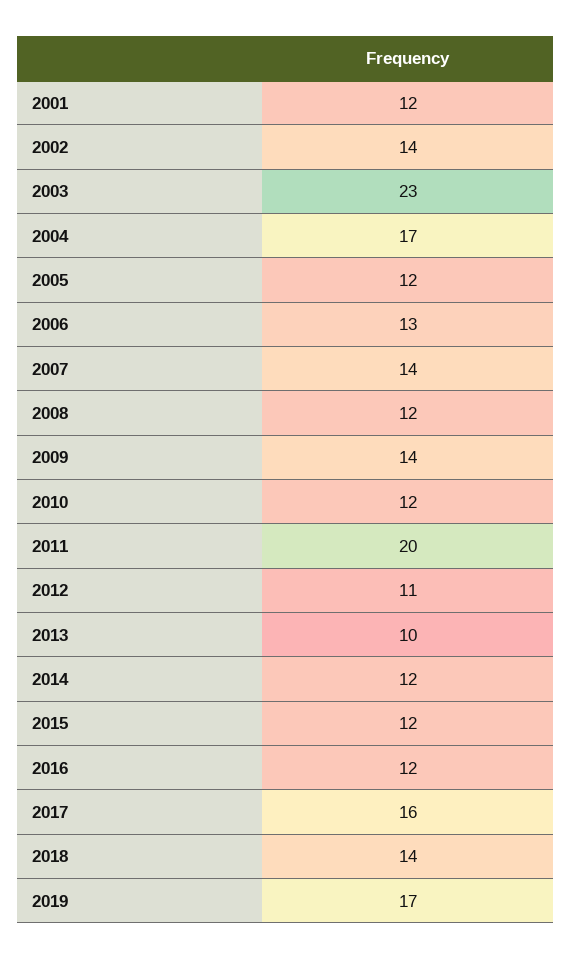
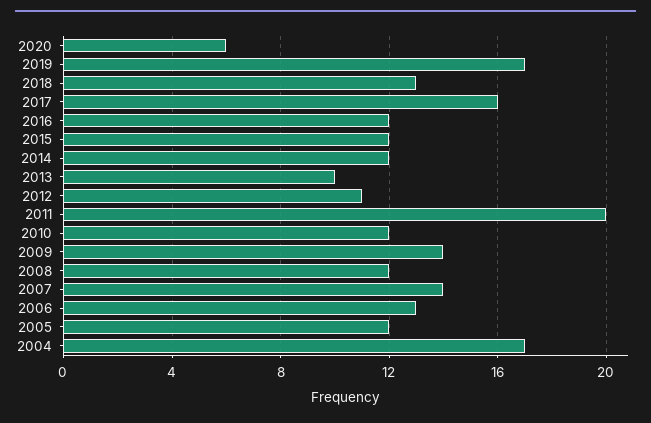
2001: 12 -> none
2002: 14 -> none
2003: 23 -> none
2018: 14 -> 13
2020: none -> 6

